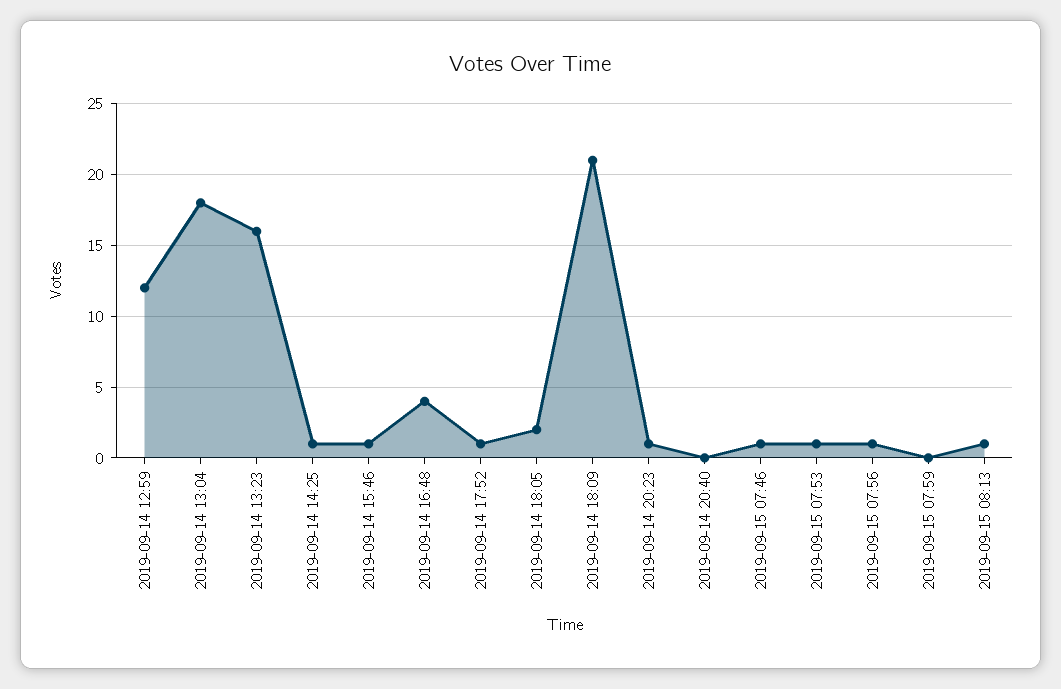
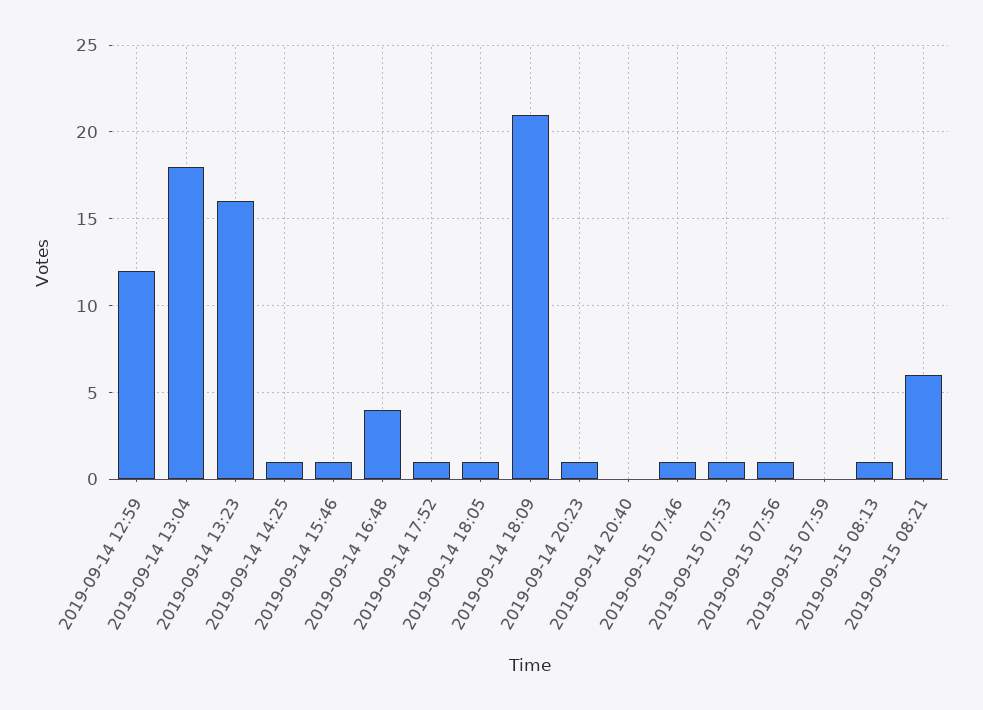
2019-09-14 18:05: 2 -> 1
2019-09-15 08:21: none -> 6

